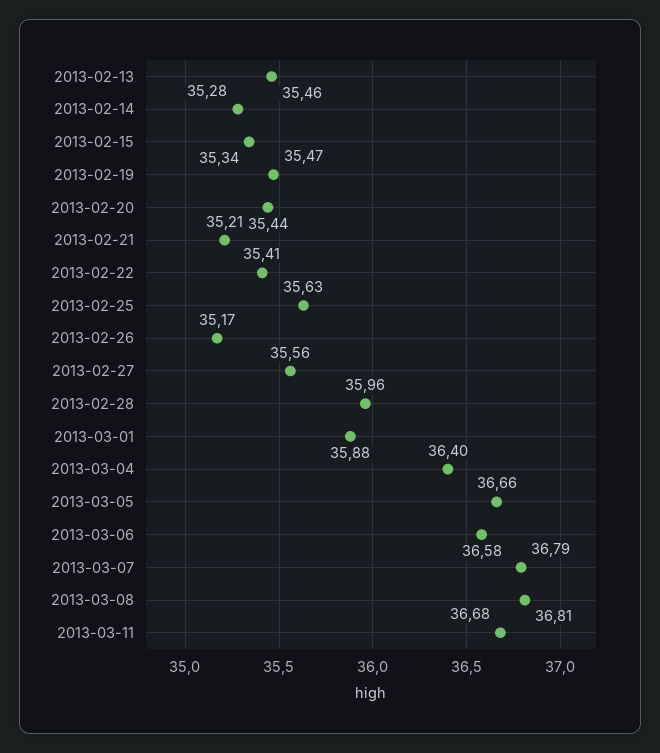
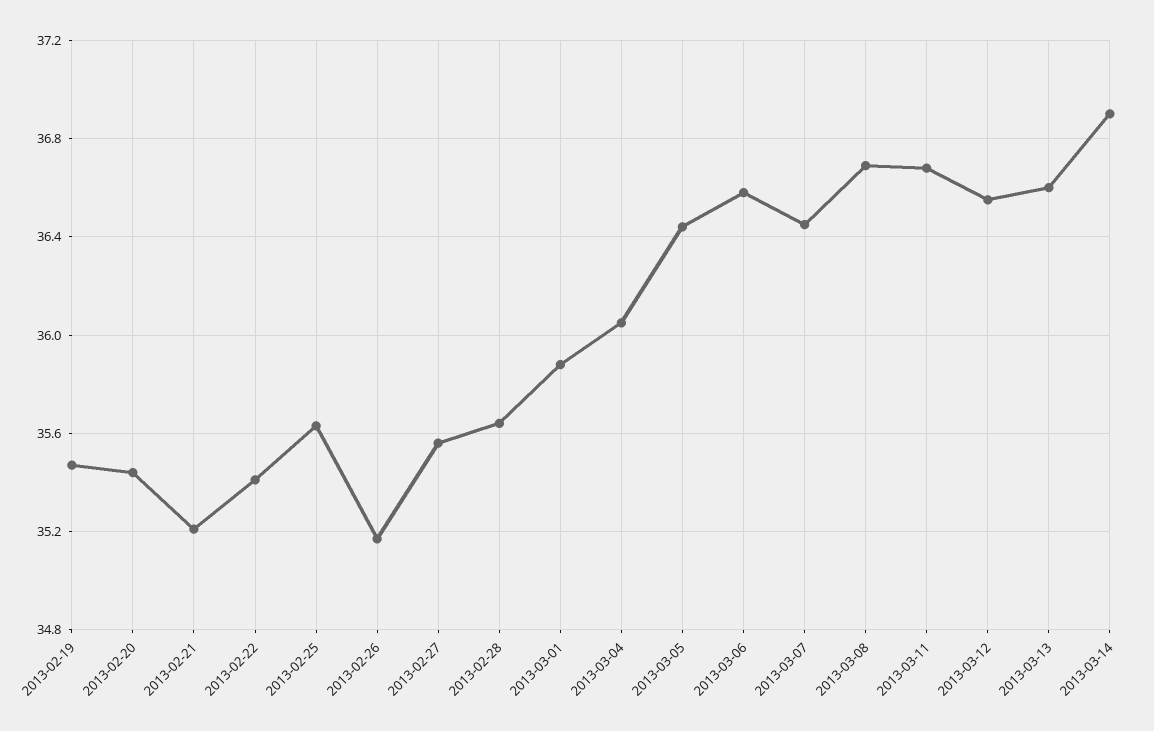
2013-02-13: 35.46 -> none
2013-02-14: 35.28 -> none
2013-02-15: 35.34 -> none
2013-02-28: 35.96 -> 35.65
2013-03-04: 36.4 -> 36.05
2013-03-05: 36.66 -> 36.45
2013-03-07: 36.79 -> 36.45
2013-03-08: 36.81 -> 36.7
2013-03-12: none -> 36.55
2013-03-13: none -> 36.6
2013-03-14: none -> 36.9

